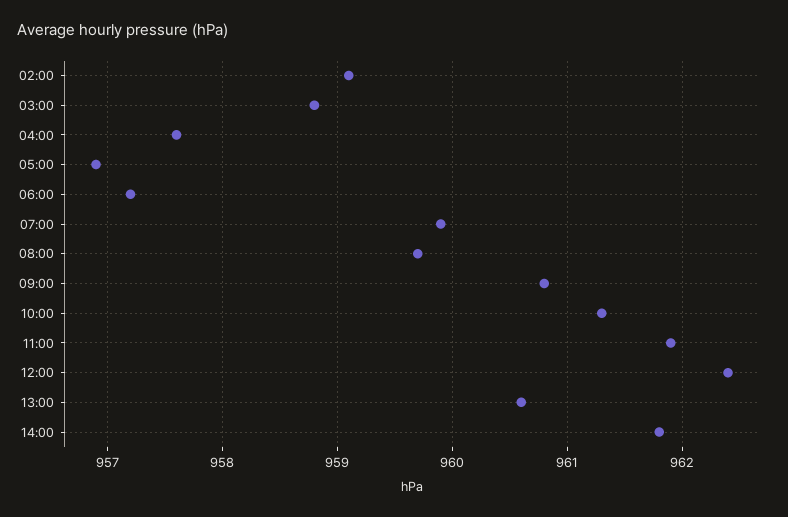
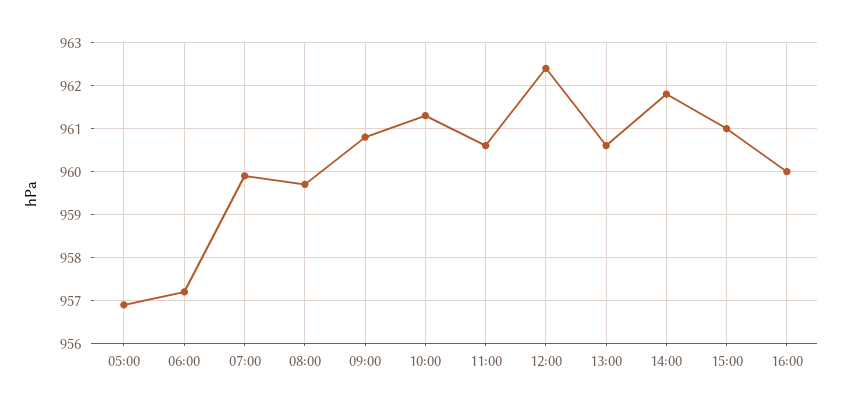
02:00: 959.1 -> none
03:00: 958.8 -> none
04:00: 957.6 -> none
11:00: 961.9 -> 960.5
15:00: none -> 961
16:00: none -> 960

